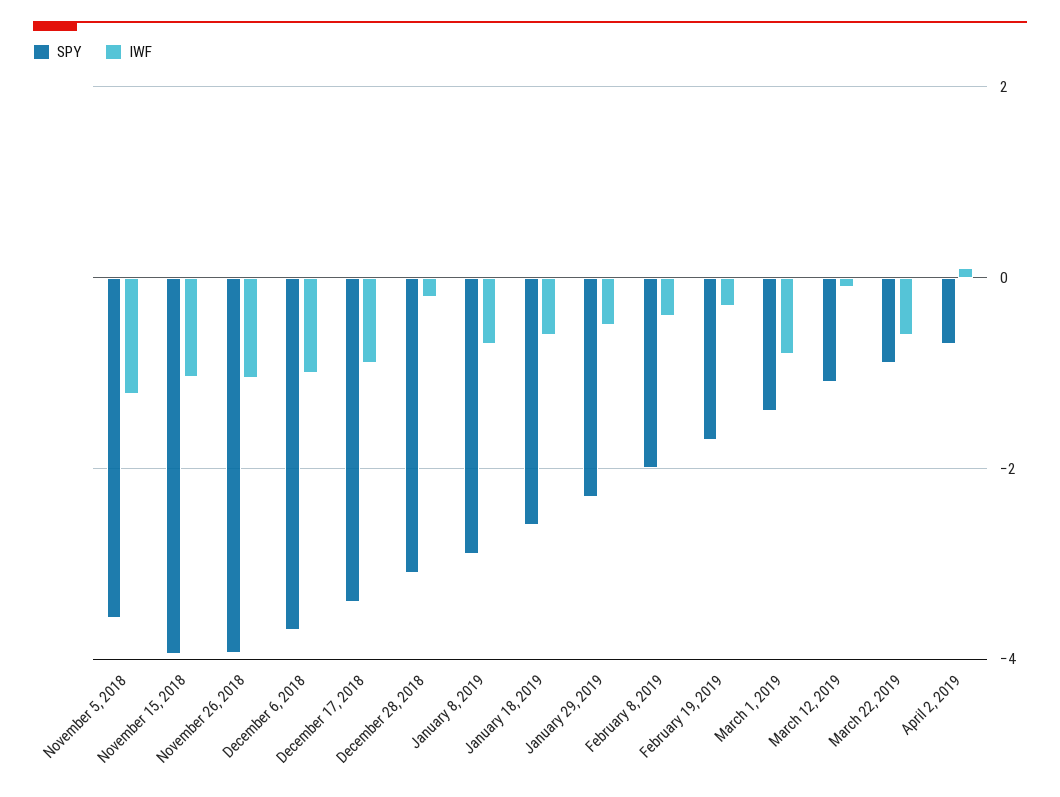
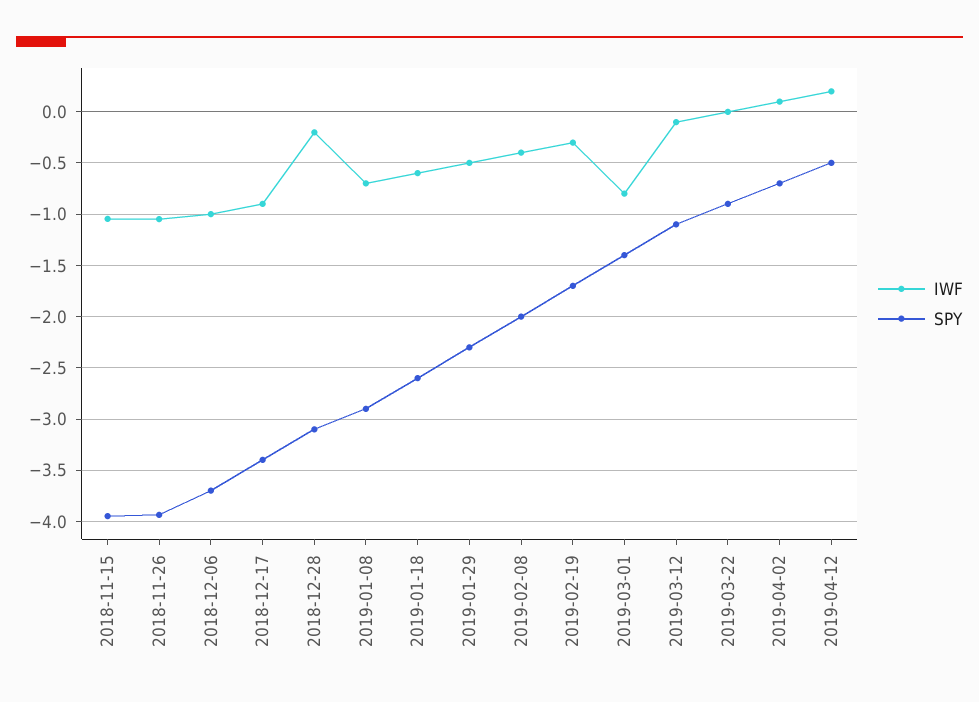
SPY, November 5, 2018: -3.6 -> none
IWF, November 5, 2018: -1.2 -> none
IWF, March 22, 2019: -0.6 -> 0
IWF, 2019-04-12: none -> 0.2
SPY, 2019-04-12: none -> -0.5

